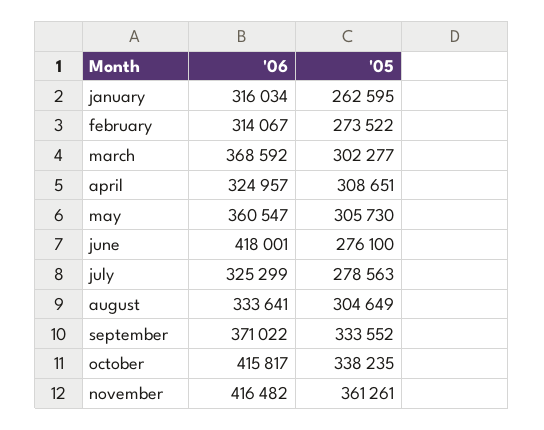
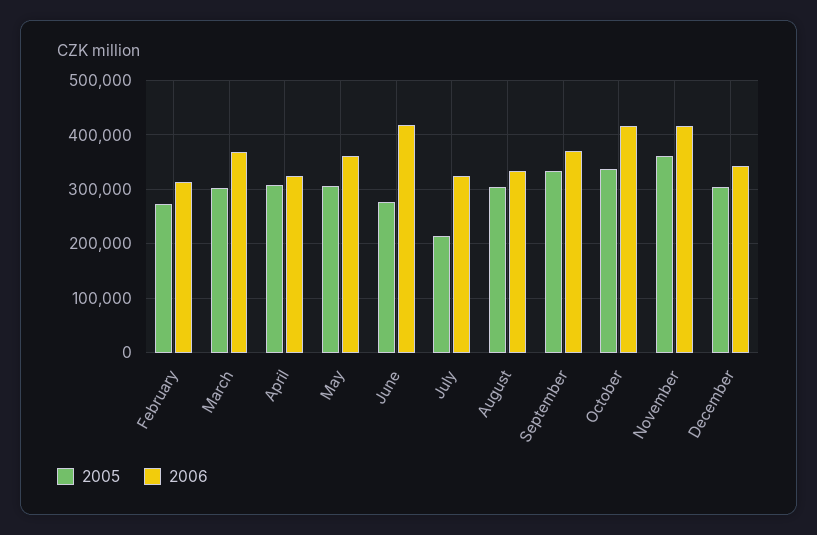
'06, january: 316034 -> none
'05, january: 262595 -> none
'05, july: 278563 -> 220000
'05, December: none -> 300000
'06, December: none -> 340000

